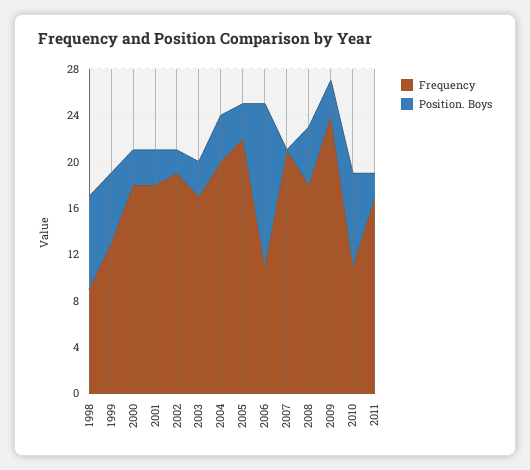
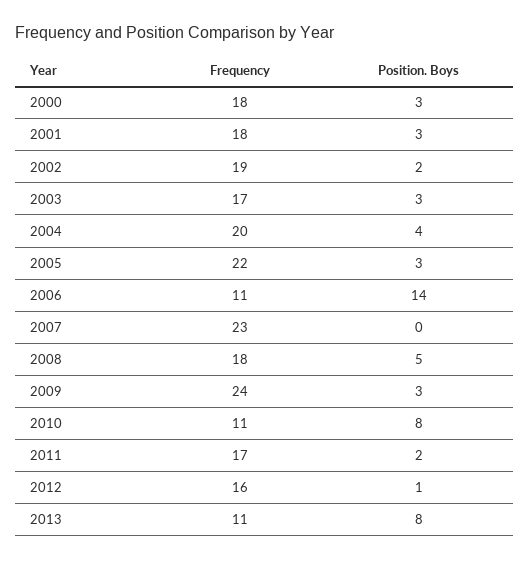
Frequency, 1998: 9 -> none
Position. Boys, 1998: 8 -> none
Frequency, 1999: 13 -> none
Position. Boys, 1999: 6 -> none
Frequency, 2007: 21 -> 23
Frequency, 2012: none -> 16
Position. Boys, 2012: none -> 1
Frequency, 2013: none -> 11
Position. Boys, 2013: none -> 8

